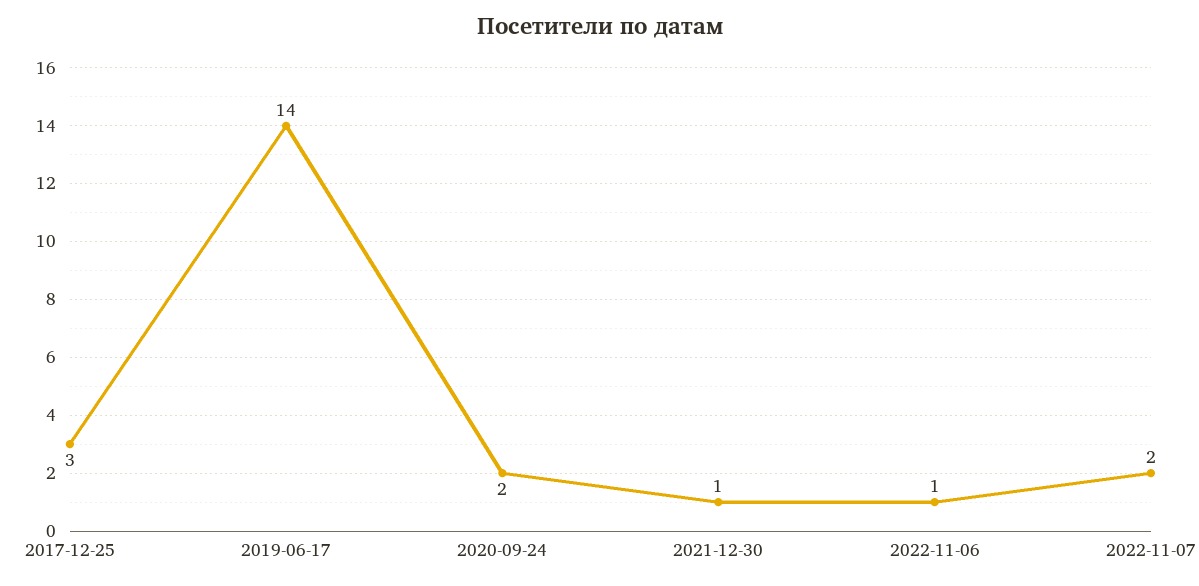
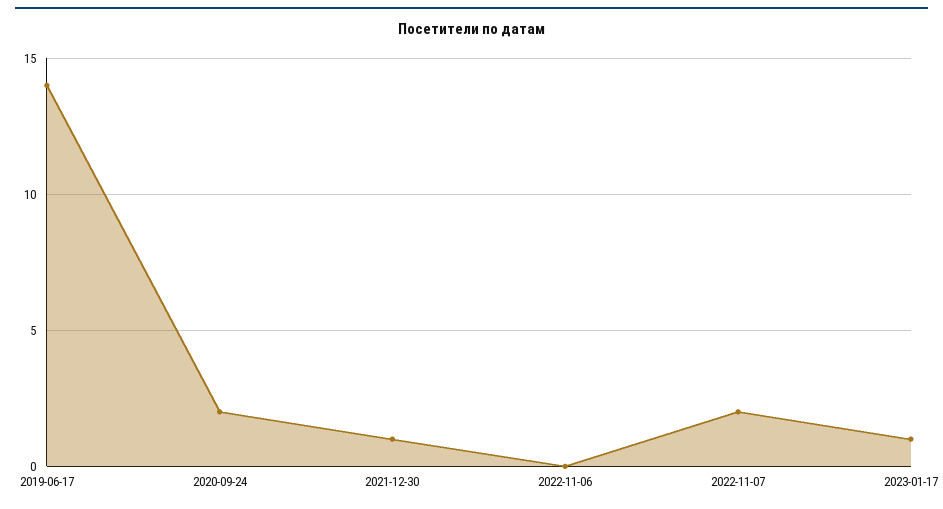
2017-12-25: 3 -> none
2022-11-06: 1 -> 0
2023-01-17: none -> 1

